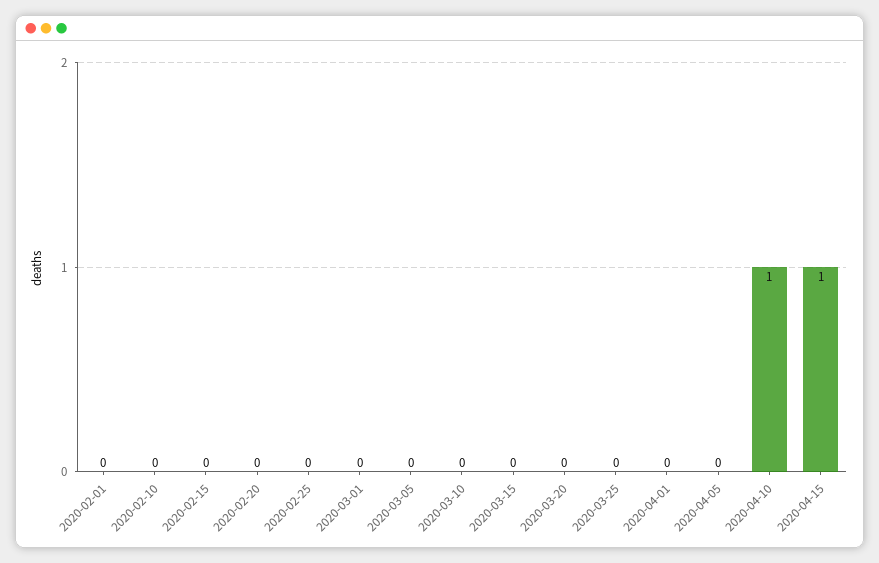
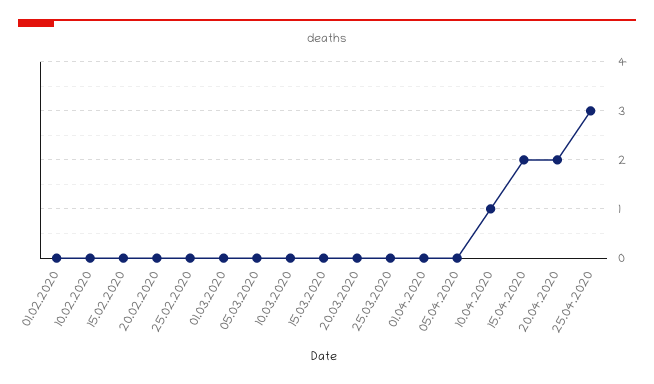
2020-04-15: 1 -> 2
20.04.2020: none -> 2
25.04.2020: none -> 3

